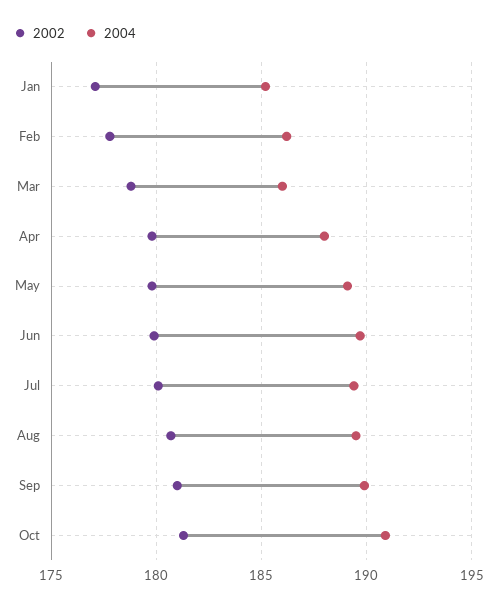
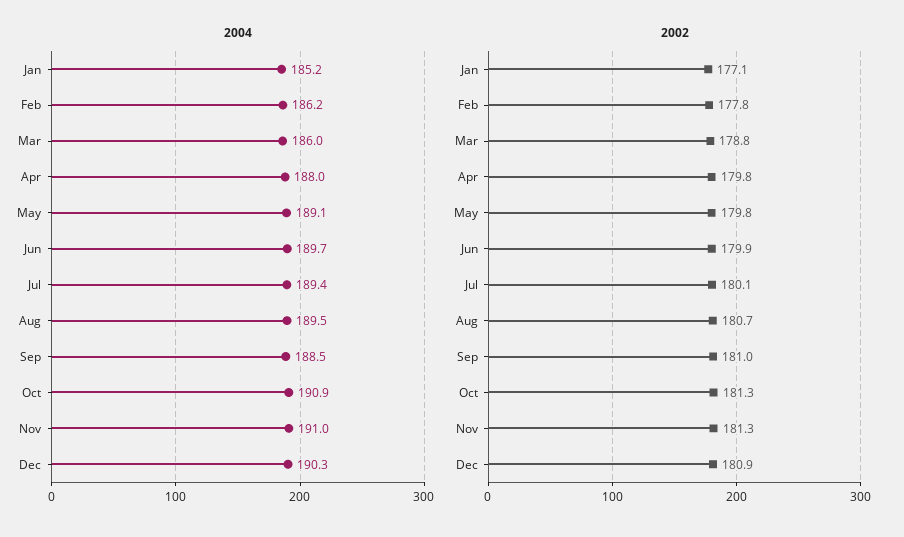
2004, Sep: 190 -> 188.5
2004, Nov: none -> 191
2004, Dec: none -> 190.3
2002, Nov: none -> 181.3
2002, Dec: none -> 180.9

